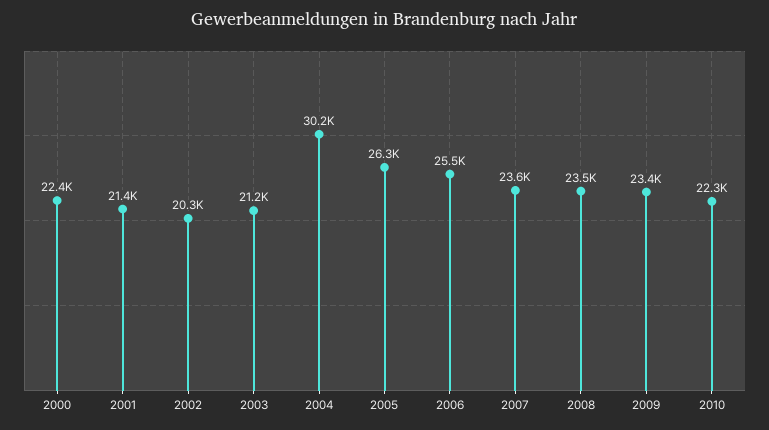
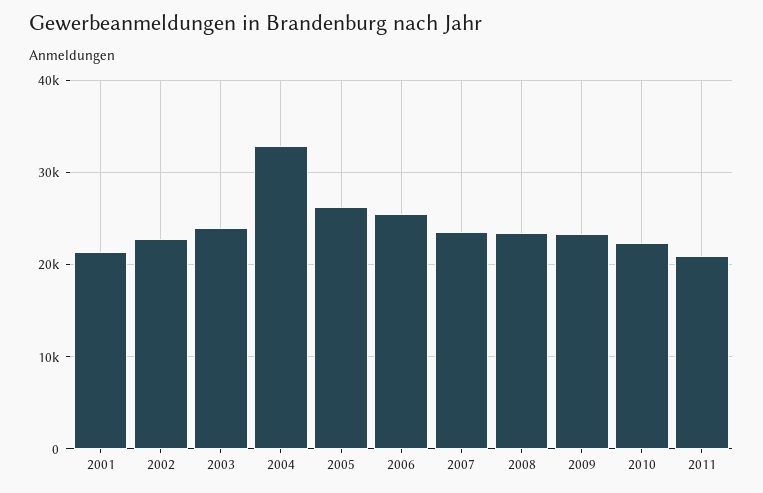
2000: 22400 -> none
2002: 20300 -> 23000
2003: 21200 -> 24000
2004: 30200 -> 33000
2011: none -> 21000

